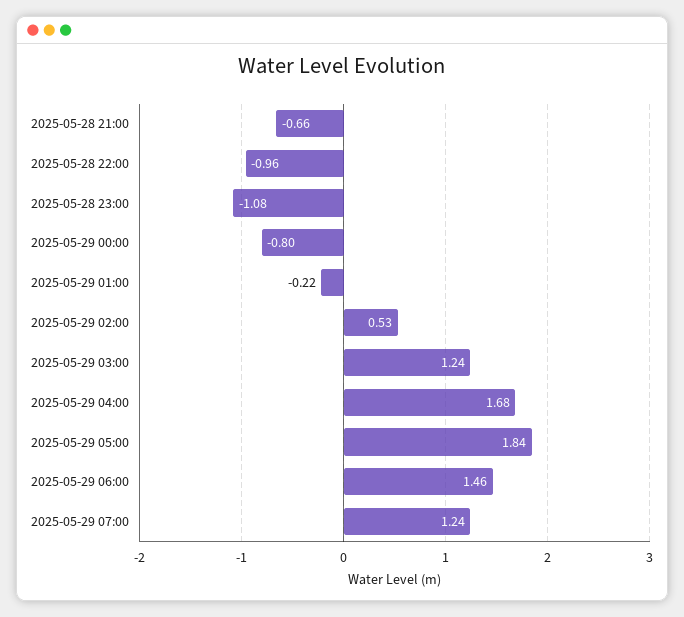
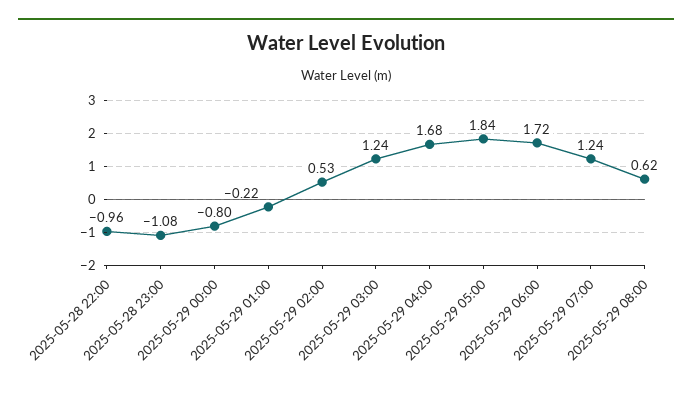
2025-05-28 21:00: -0.66 -> none
2025-05-29 06:00: 1.46 -> 1.72
2025-05-29 08:00: none -> 0.62

